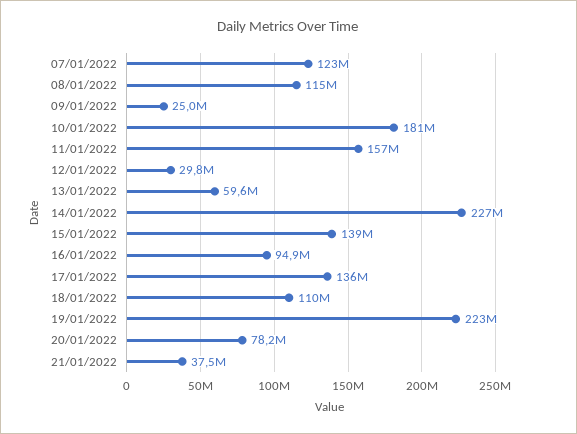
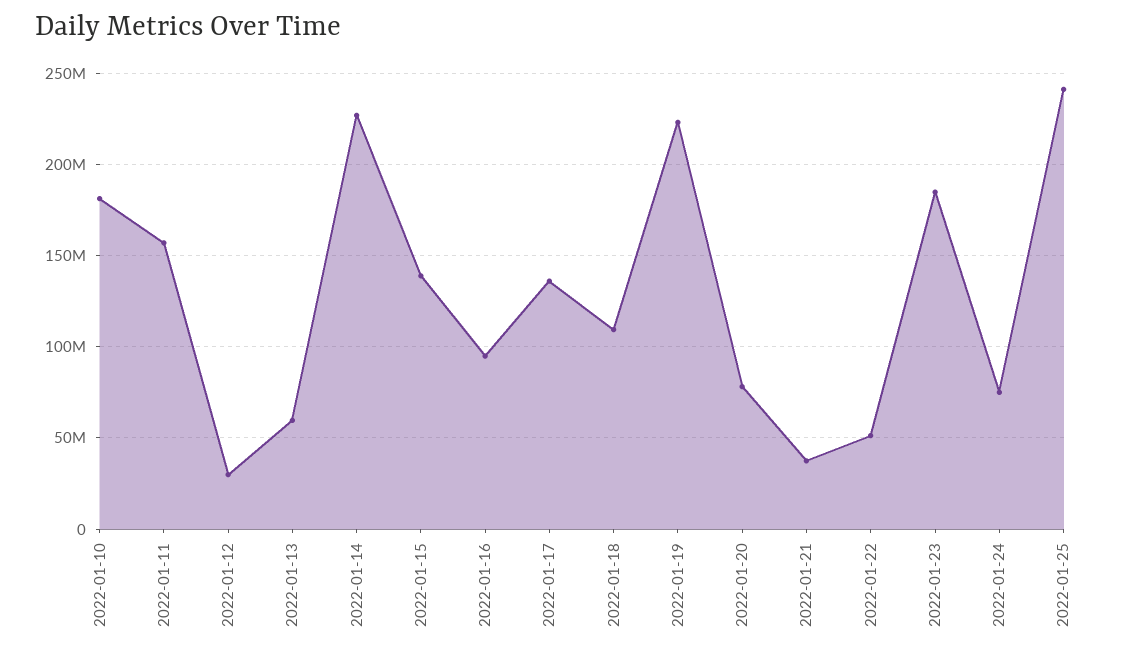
07/01/2022: 123000000 -> none
08/01/2022: 115000000 -> none
09/01/2022: 25000000 -> none
2022-01-22: none -> 50000000
2022-01-23: none -> 185000000
2022-01-24: none -> 75000000
2022-01-25: none -> 240000000

